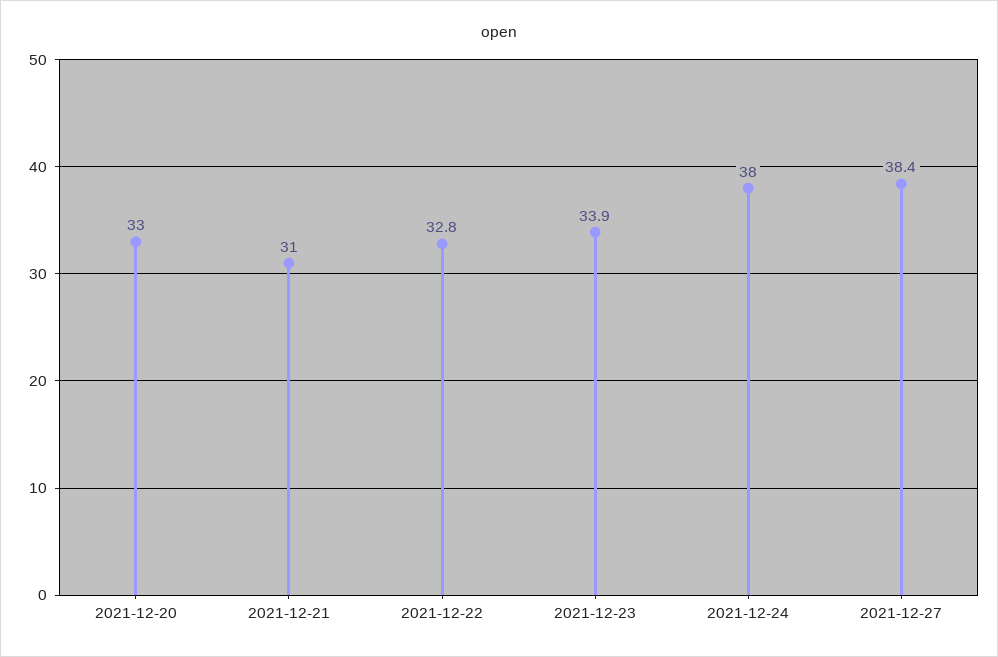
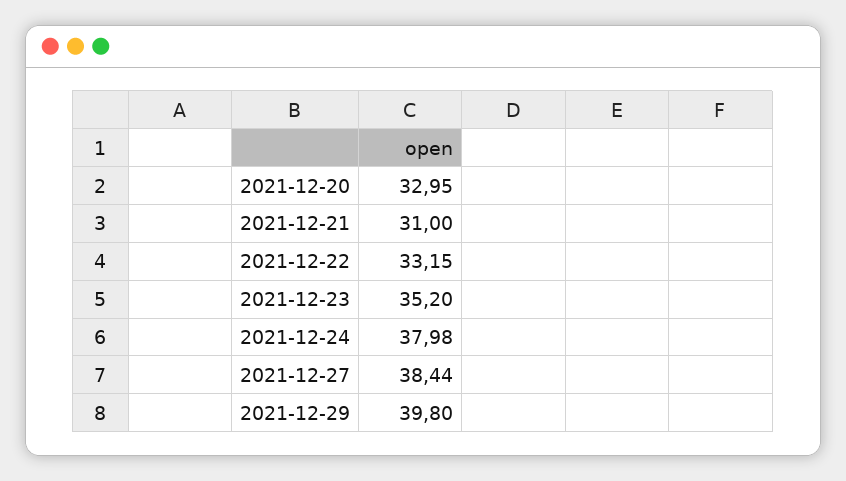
2021-12-22: 32.8 -> 33.15
2021-12-23: 33.9 -> 35.2
2021-12-29: none -> 39.8

